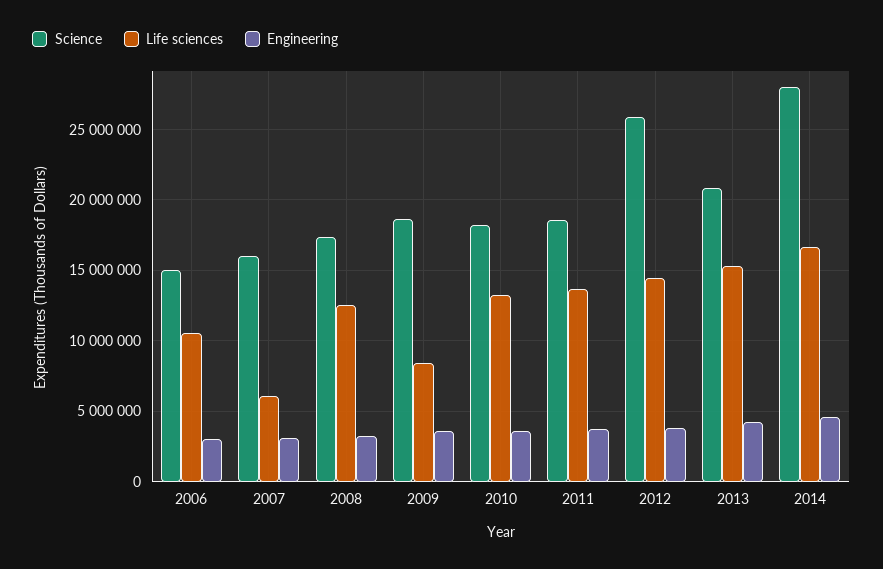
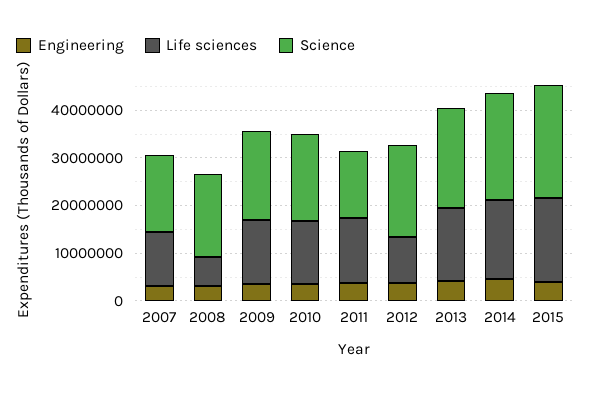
Science, 2006: 15000000 -> none
Life sciences, 2006: 10500000 -> none
Engineering, 2006: 3000000 -> none
Life sciences, 2007: 6000000 -> 12000000
Life sciences, 2008: 12500000 -> 6000000
Life sciences, 2009: 8500000 -> 14000000
Science, 2011: 18500000 -> 14000000
Science, 2012: 26000000 -> 20000000
Life sciences, 2012: 14500000 -> 10000000
Science, 2014: 28000000 -> 22000000
Engineering, 2015: none -> 4000000
Life sciences, 2015: none -> 18000000
Science, 2015: none -> 24000000

